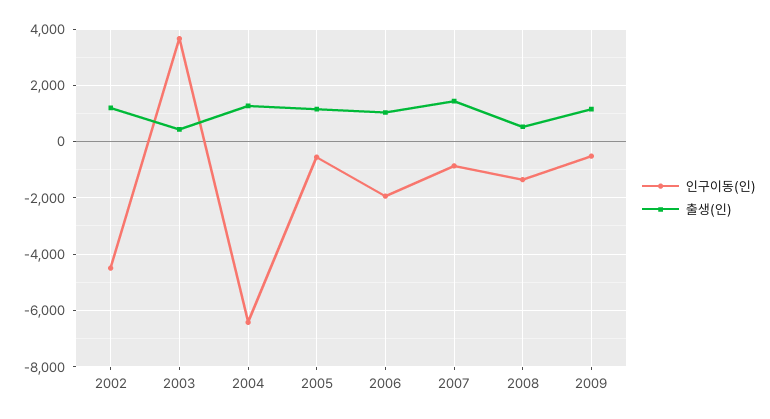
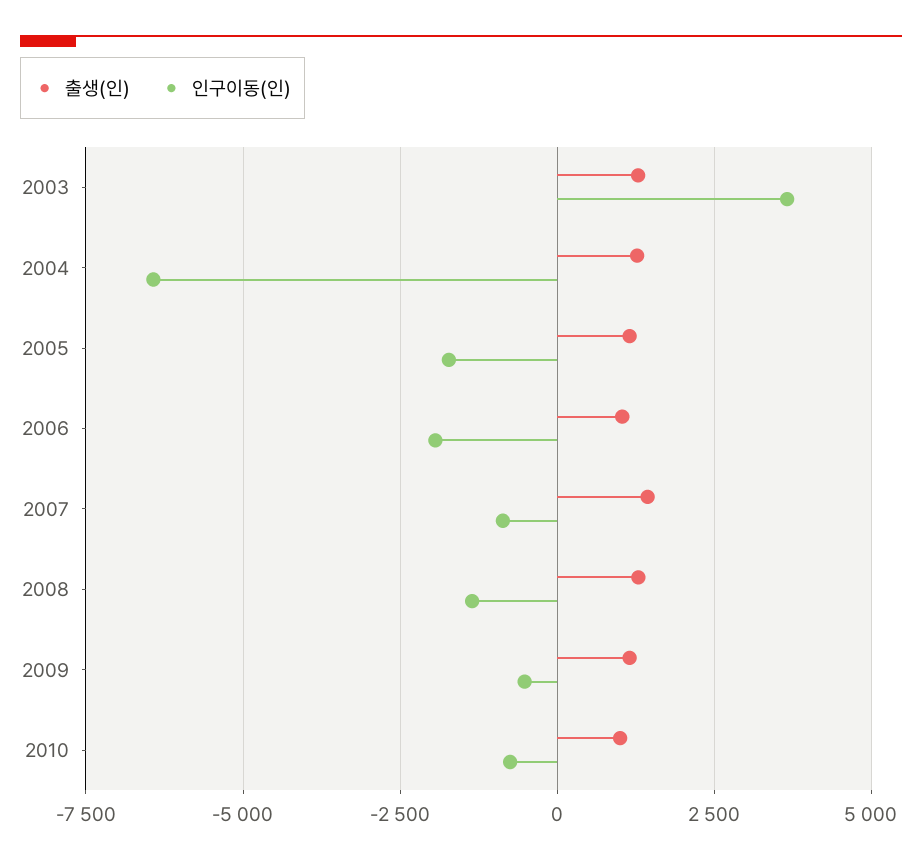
인구이동(인), 2002: -4500 -> none
출생(인), 2002: 1250 -> none
출생(인), 2003: 500 -> 1250
인구이동(인), 2005: -500 -> -1750
출생(인), 2008: 500 -> 1250
출생(인), 2010: none -> 1000
인구이동(인), 2010: none -> -750

